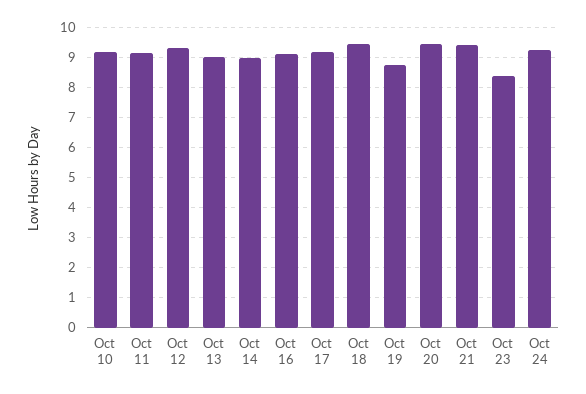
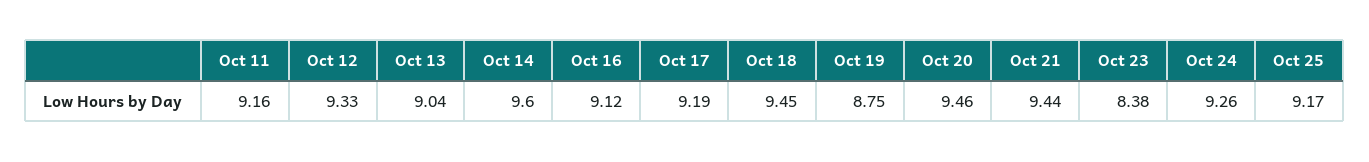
Oct 10: 9.2 -> none
Oct 14: 9 -> 9.6
Oct 25: none -> 9.17

